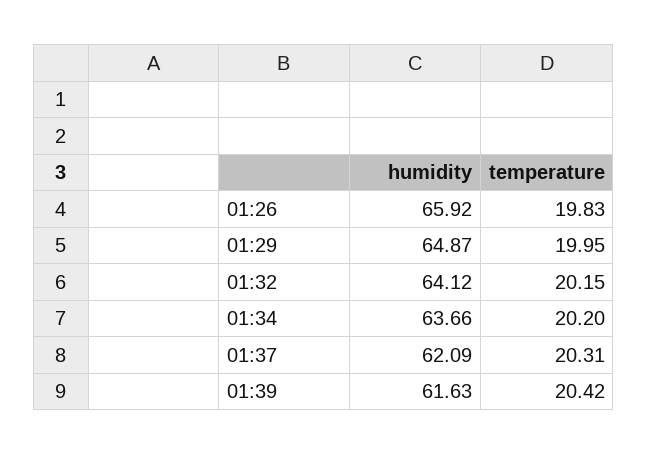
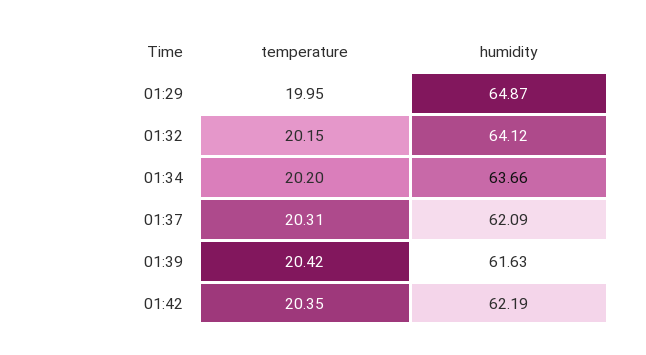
humidity, 01:26: 65.92 -> none
temperature, 01:26: 19.83 -> none
temperature, 01:42: none -> 20.35
humidity, 01:42: none -> 62.19

